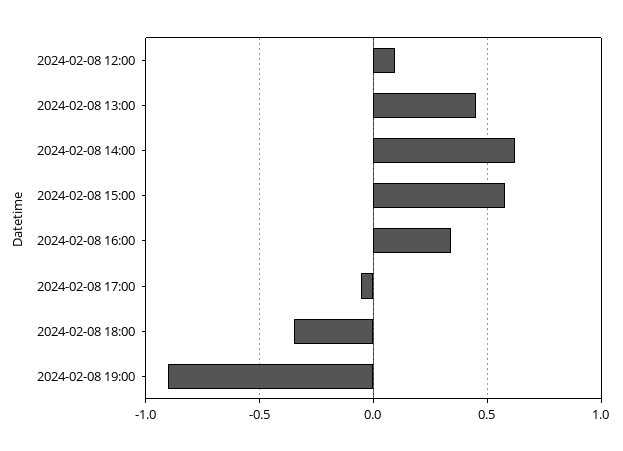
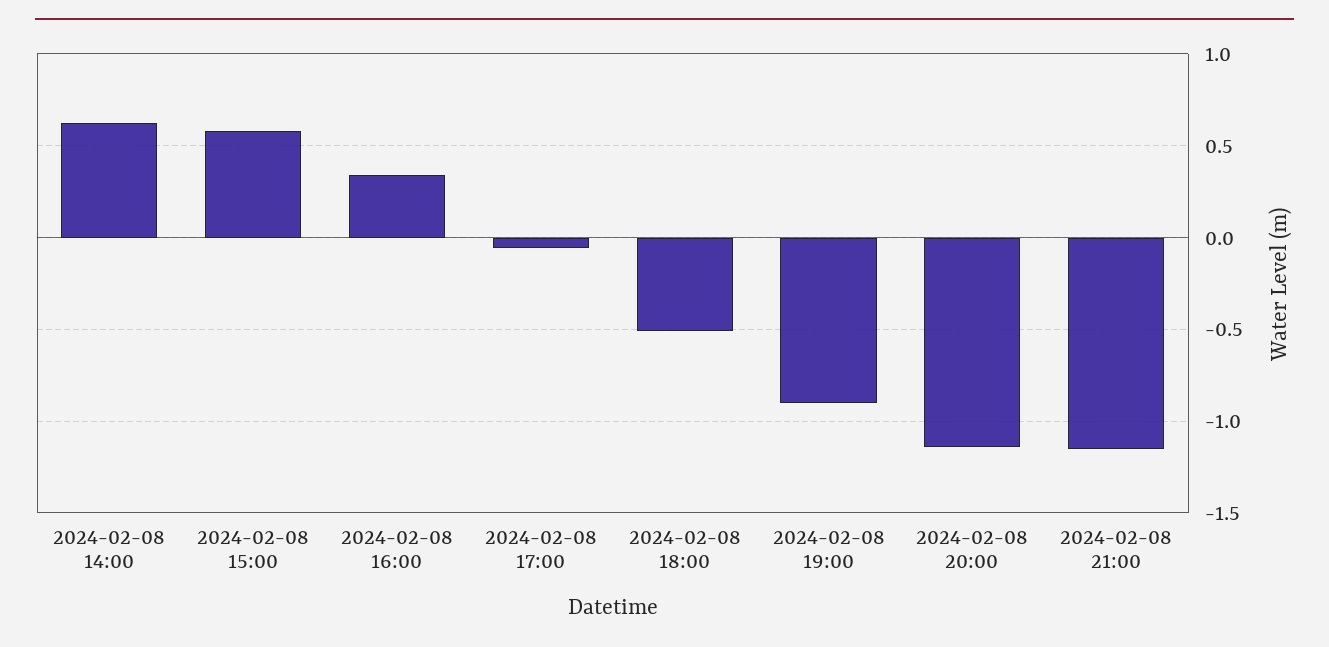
2024-02-08 12:00: 0.1 -> none
2024-02-08 13:00: 0.45 -> none
2024-02-08 18:00: -0.35 -> -0.5
2024-02-08 20:00: none -> -1.15
2024-02-08 21:00: none -> -1.15

